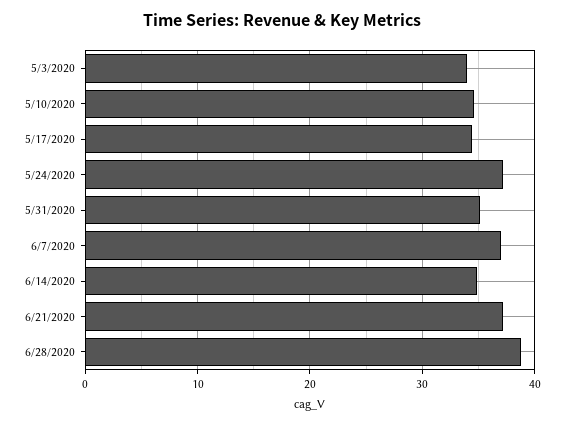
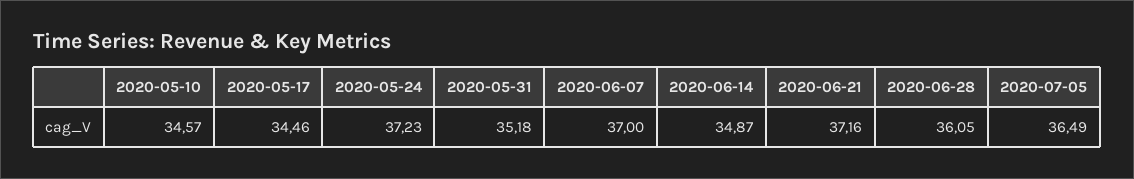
5/3/2020: 34 -> none
6/28/2020: 39 -> 36.05
2020-07-05: none -> 36.49

